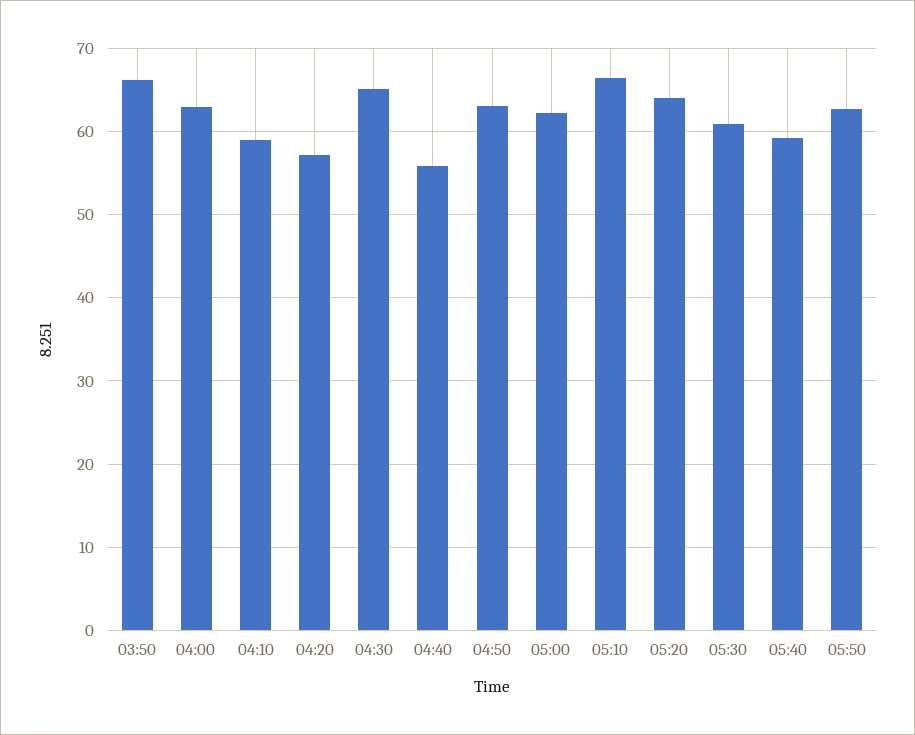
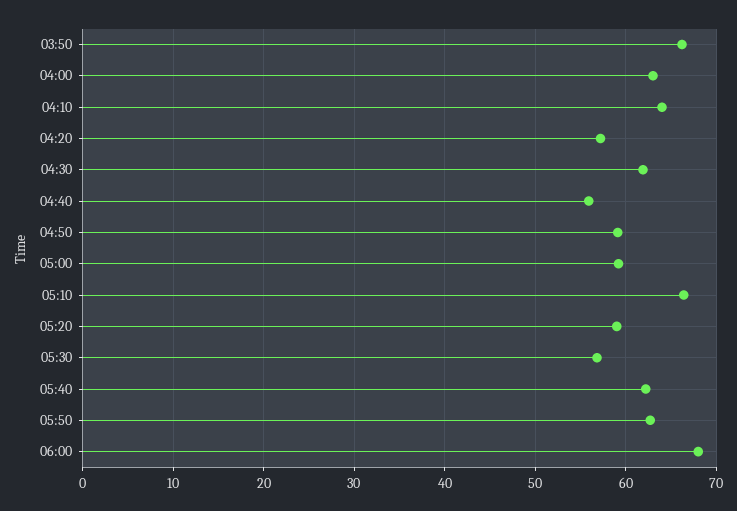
04:10: 59 -> 64
04:30: 65 -> 62
04:50: 63 -> 59
05:00: 62 -> 59
05:20: 64 -> 59
05:30: 61 -> 57
05:40: 59 -> 62
06:00: none -> 68

